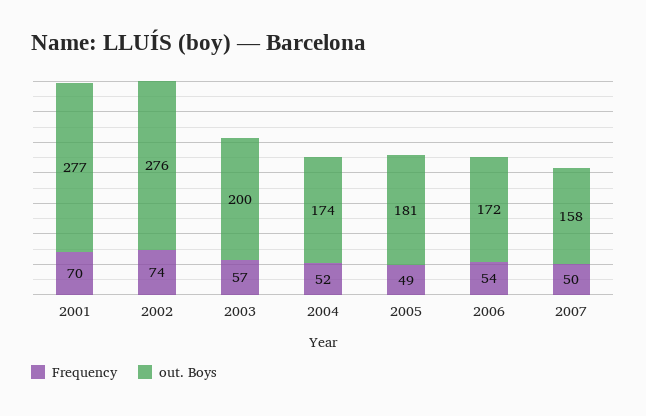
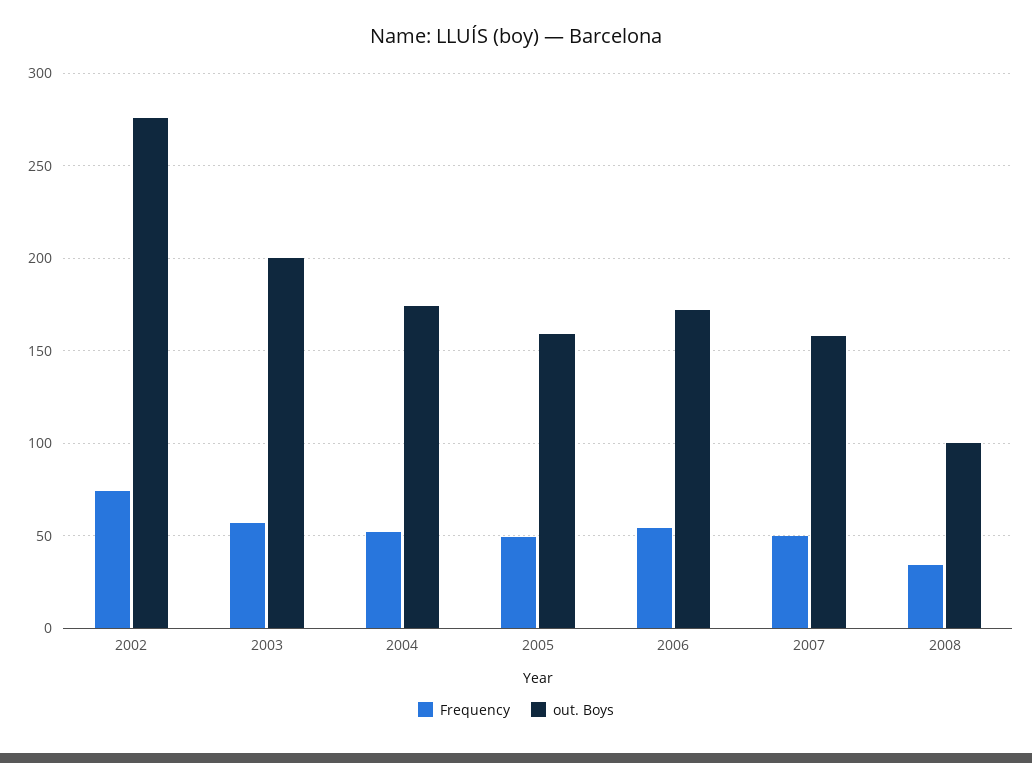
Frequency, 2001: 70 -> none
out. Boys, 2001: 277 -> none
out. Boys, 2005: 181 -> 160
Frequency, 2008: none -> 35
out. Boys, 2008: none -> 100

